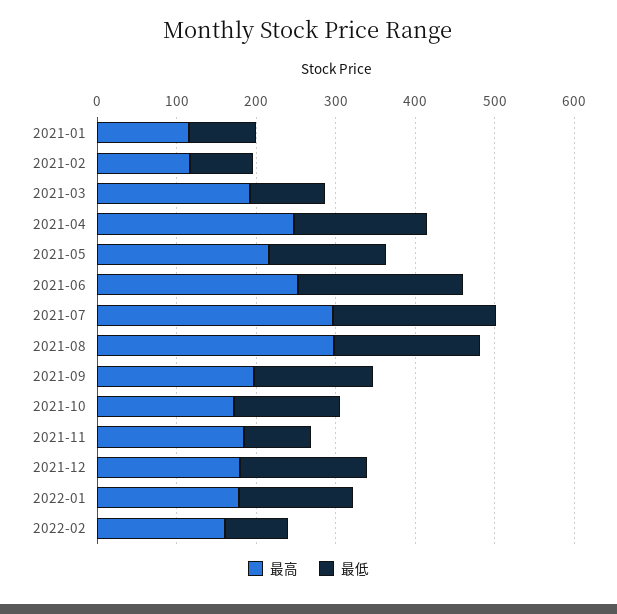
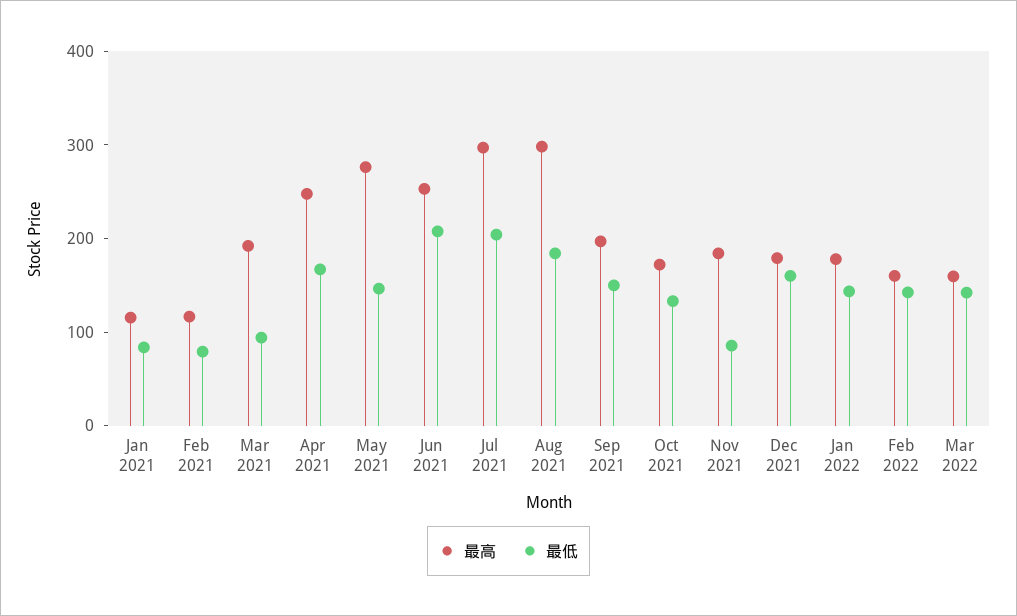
最高, 2021-05: 220 -> 280
最低, 2022-02: 80 -> 140
最高, Mar 2022: none -> 160
最低, Mar 2022: none -> 140

